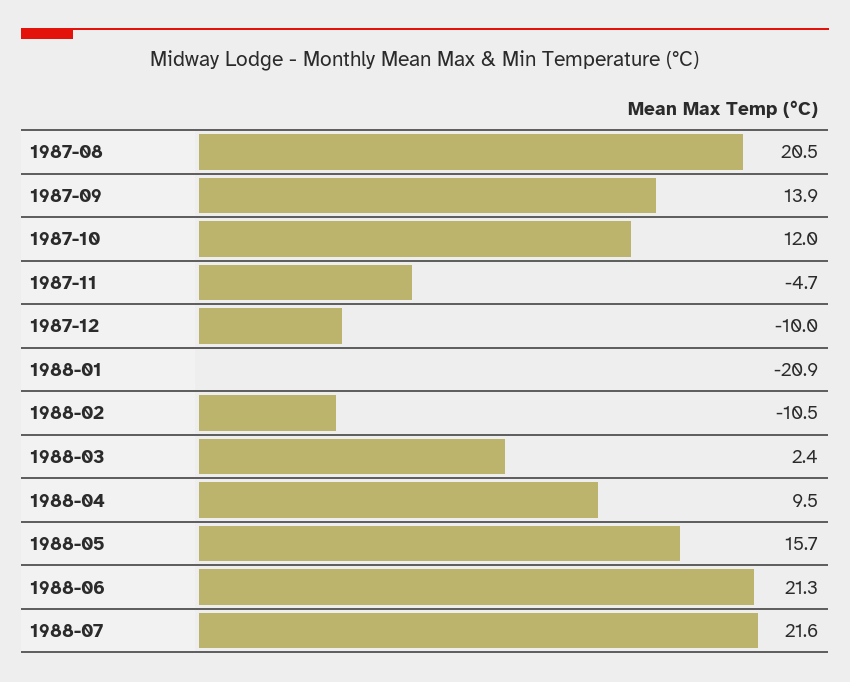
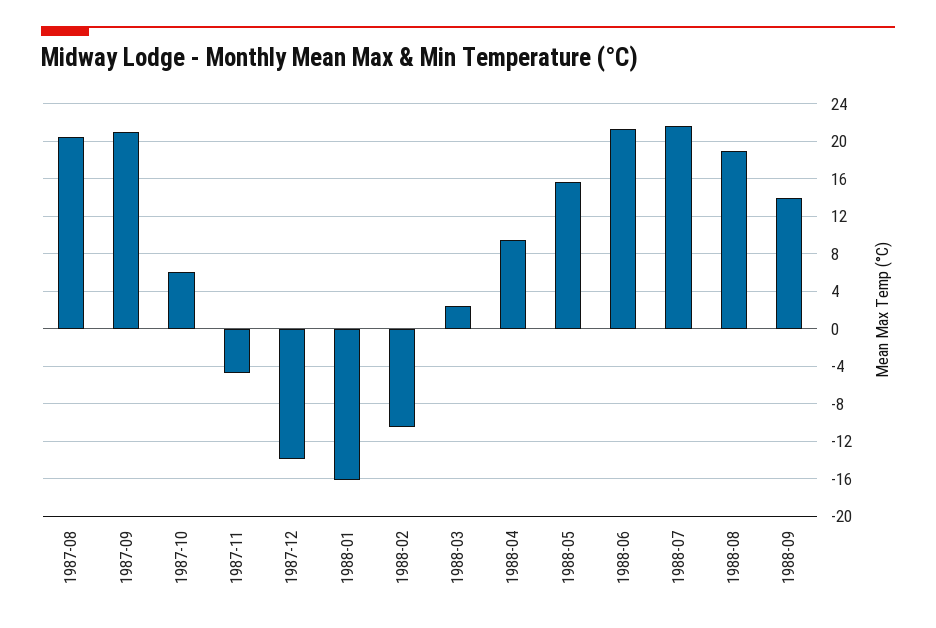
1987-09: 13.9 -> 21
1987-10: 12 -> 6
1987-12: -10 -> -14
1988-01: -20.9 -> -16
1988-08: none -> 19
1988-09: none -> 14

